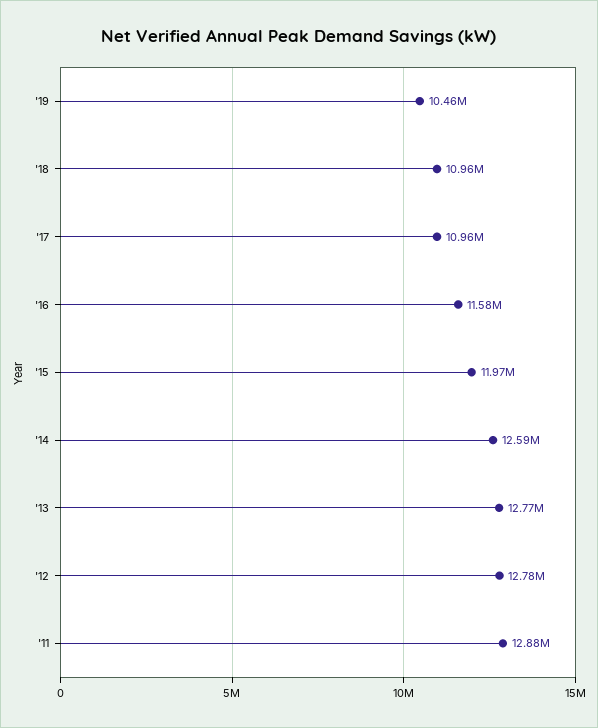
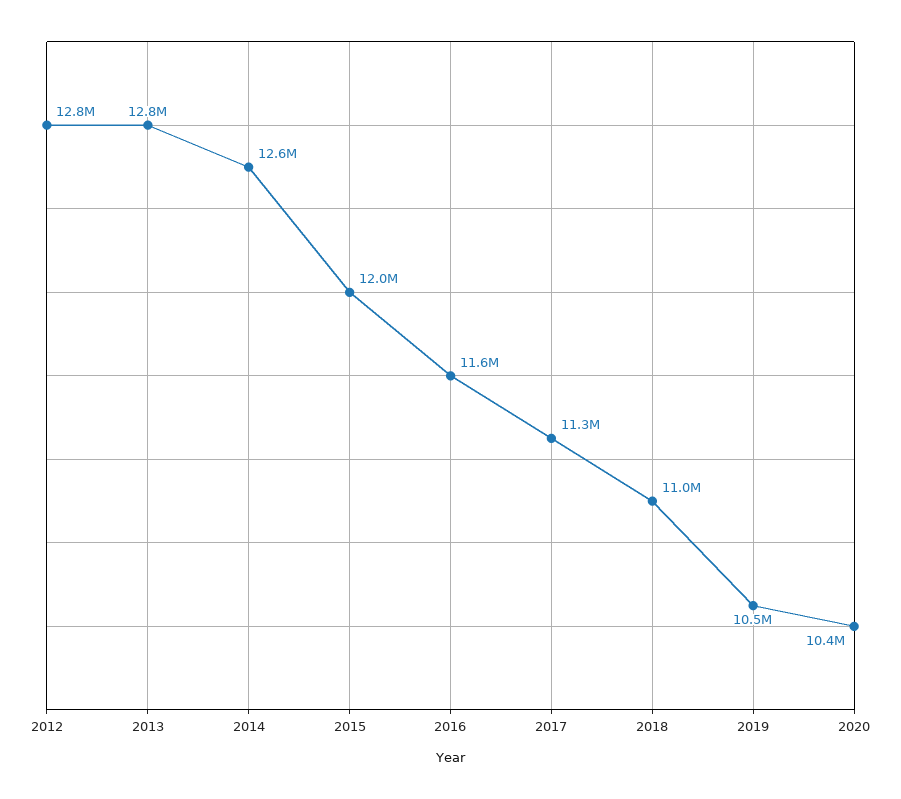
'17: 10960000 -> 11300000
'11: 12880000 -> none
2020: none -> 10400000

